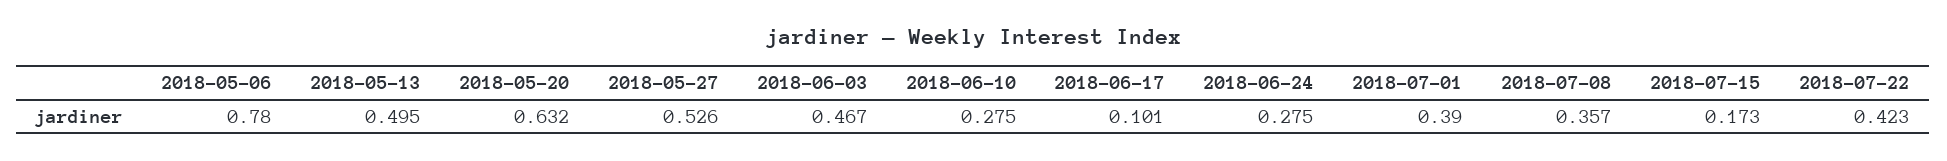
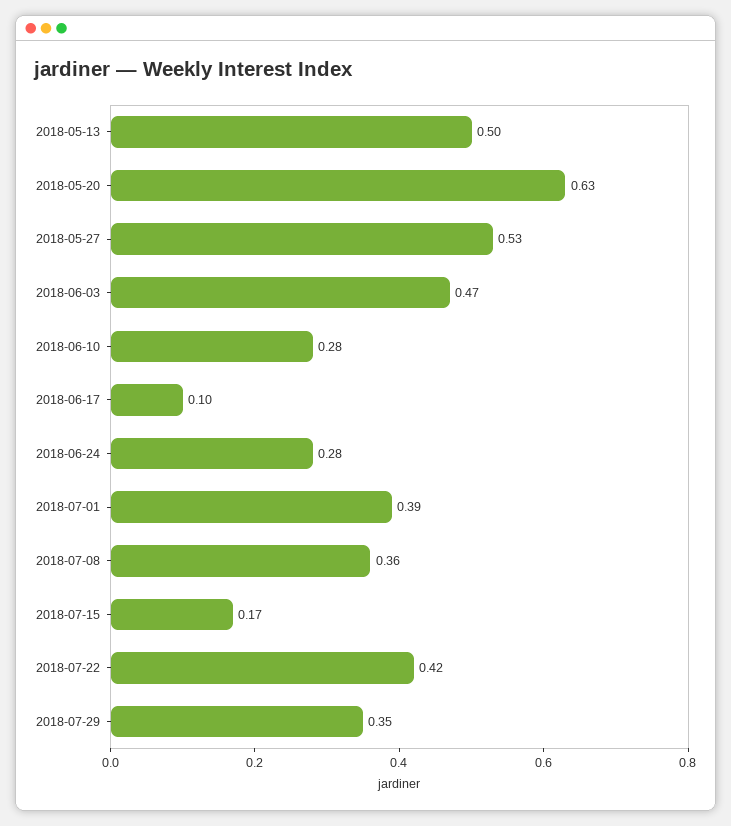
2018-05-06: 0.78 -> none
2018-07-29: none -> 0.35

